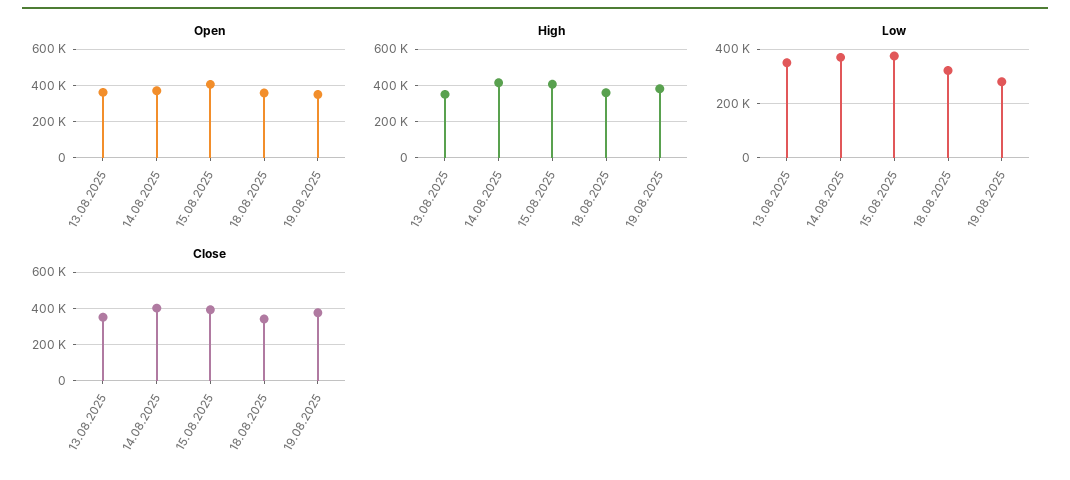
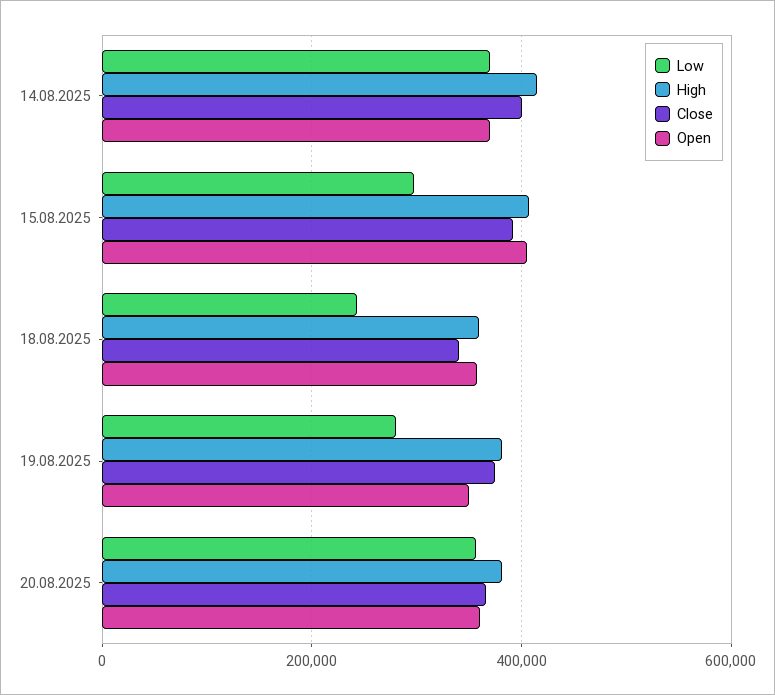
Open, 13.08.2025: 350000 -> none
High, 13.08.2025: 350000 -> none
Low, 13.08.2025: 350000 -> none
Low, 15.08.2025: 375000 -> 300000
Low, 18.08.2025: 325000 -> 240000
Close, 13.08.2025: 350000 -> none
Low, 20.08.2025: none -> 360000
High, 20.08.2025: none -> 380000
Close, 20.08.2025: none -> 360000
Open, 20.08.2025: none -> 360000

